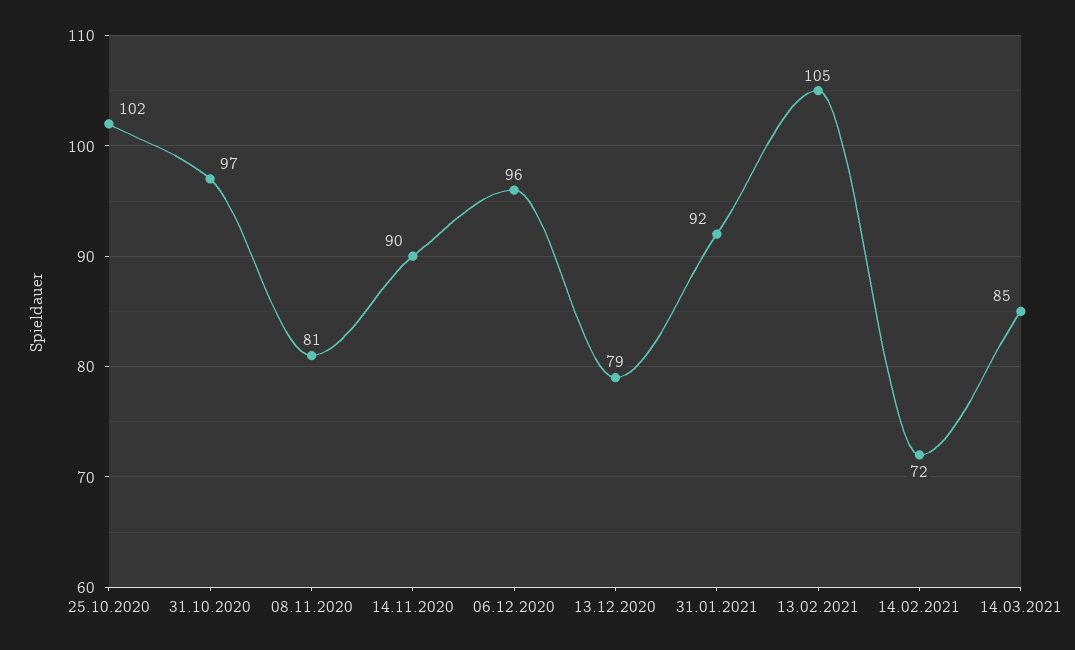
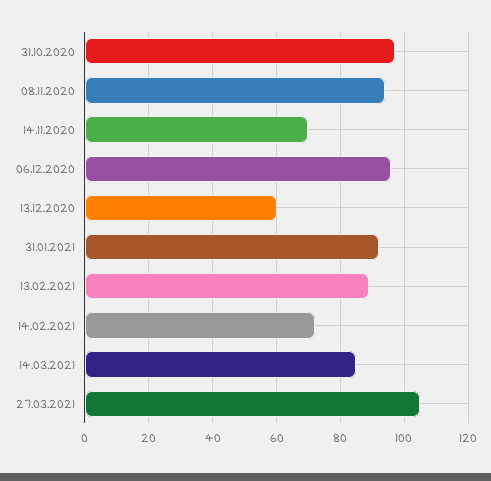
25.10.2020: 102 -> none
08.11.2020: 81 -> 95
14.11.2020: 90 -> 70
13.12.2020: 79 -> 60
13.02.2021: 105 -> 90
27.03.2021: none -> 105

